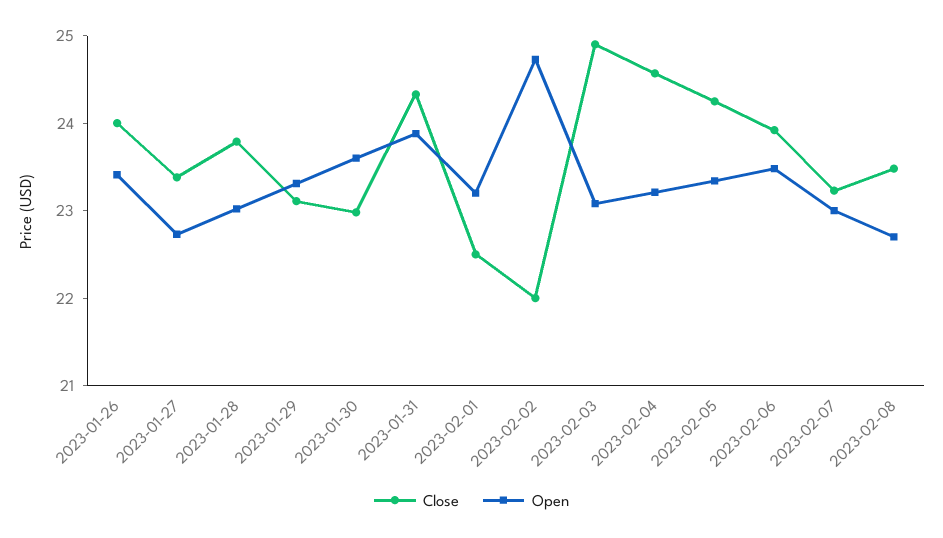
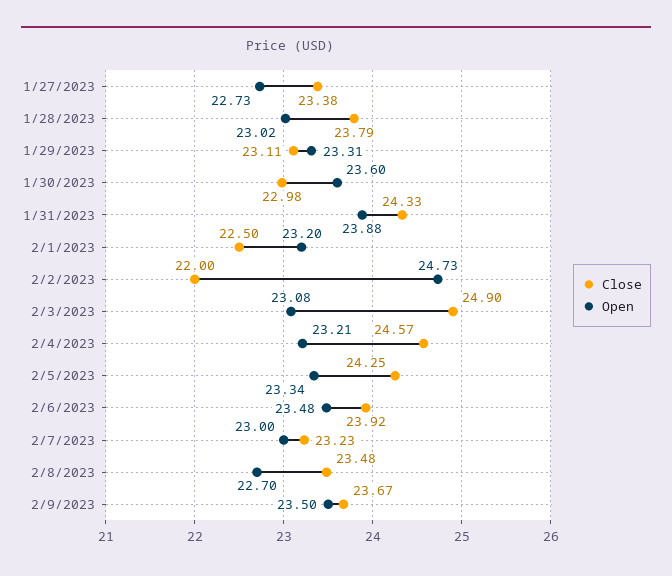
Close, 2023-01-26: 24 -> none
Open, 2023-01-26: 23.4 -> none
Close, 2/9/2023: none -> 23.67
Open, 2/9/2023: none -> 23.5

